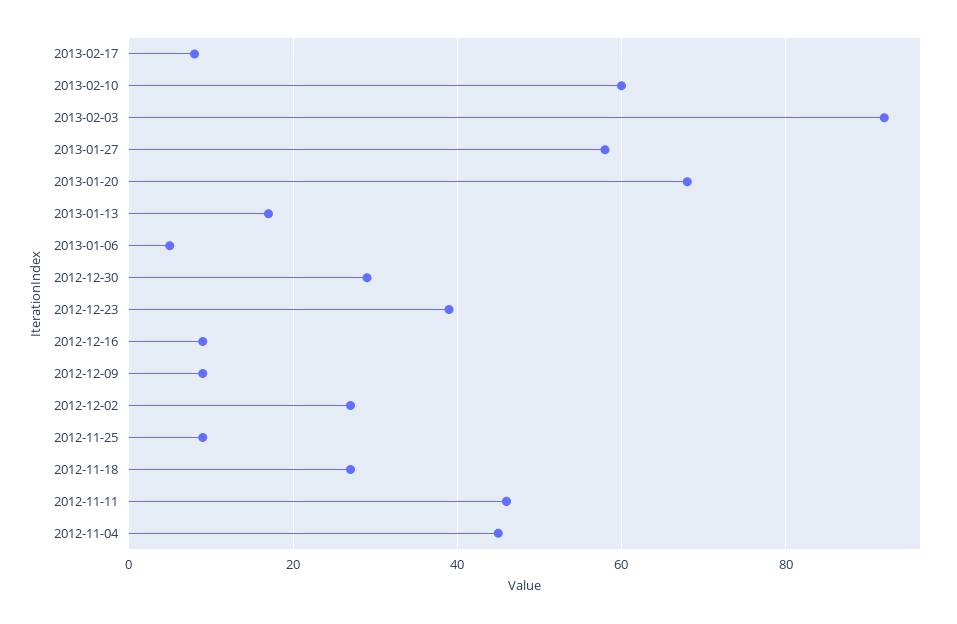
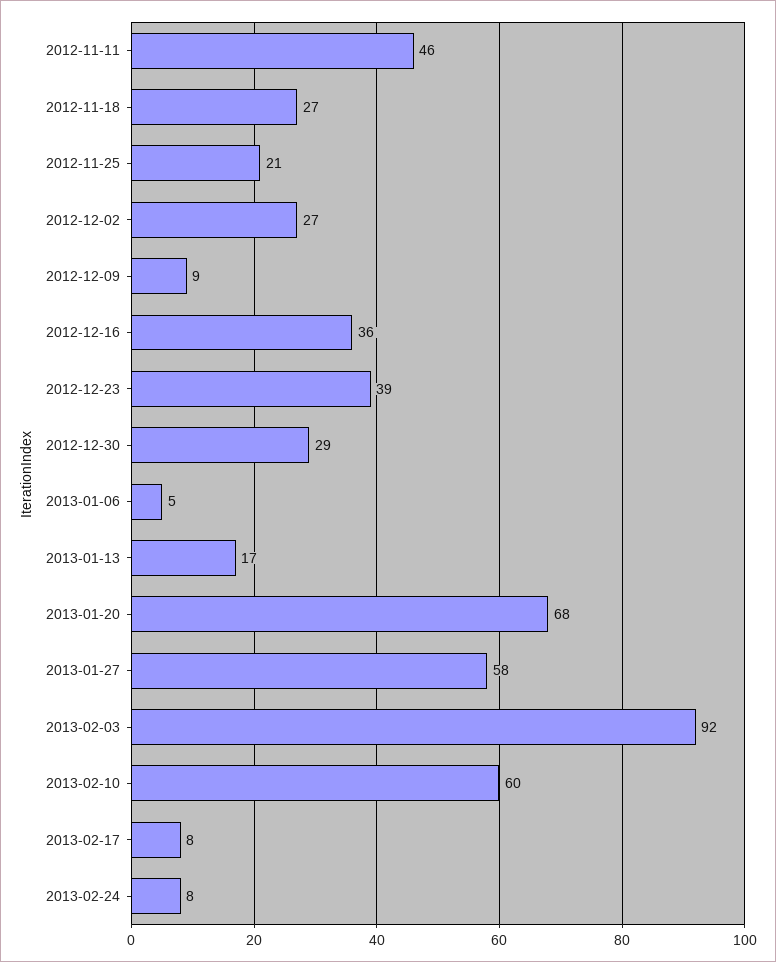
2012-12-16: 10 -> 36
2012-11-25: 10 -> 21
2012-11-04: 45 -> none
2013-02-24: none -> 8

